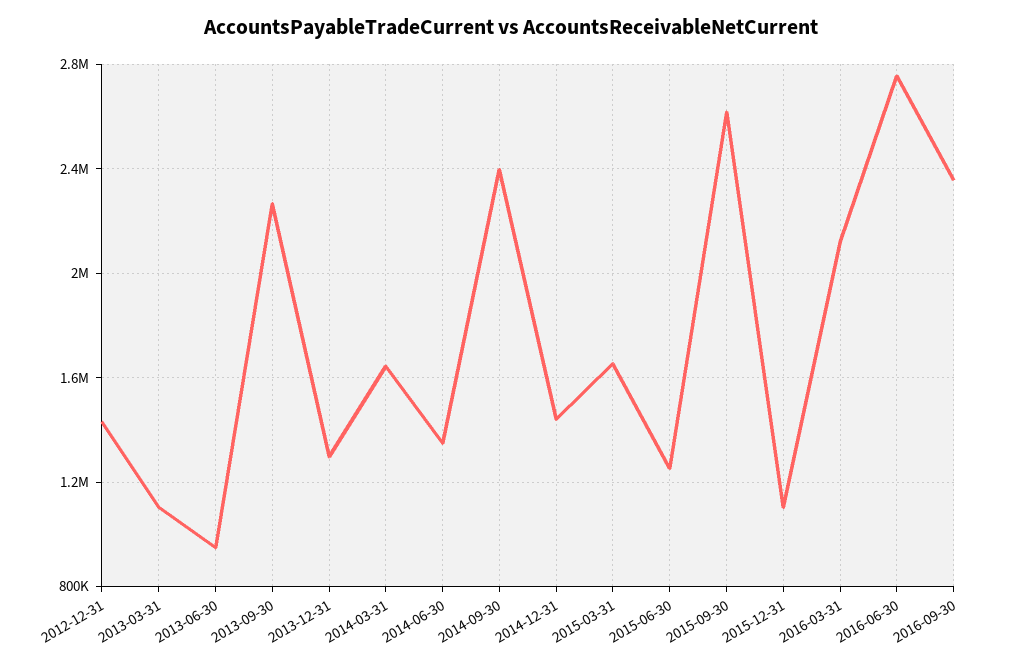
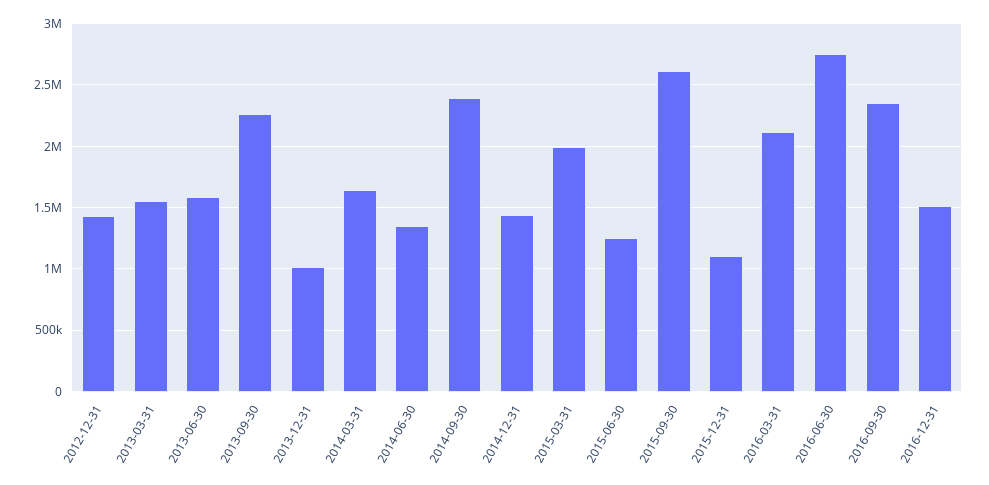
2013-03-31: 1100000 -> 1550000
2013-06-30: 950000 -> 1600000
2013-12-31: 1300000 -> 1000000
2015-03-31: 1650000 -> 2000000
2016-12-31: none -> 1500000

